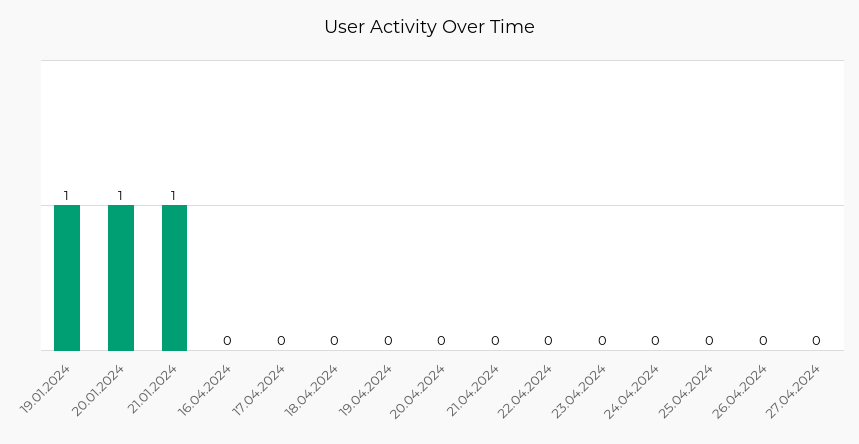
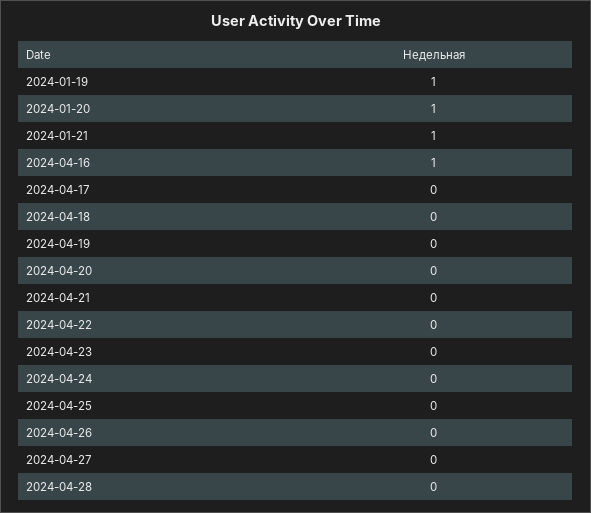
16.04.2024: 0 -> 1
2024-04-28: none -> 0

